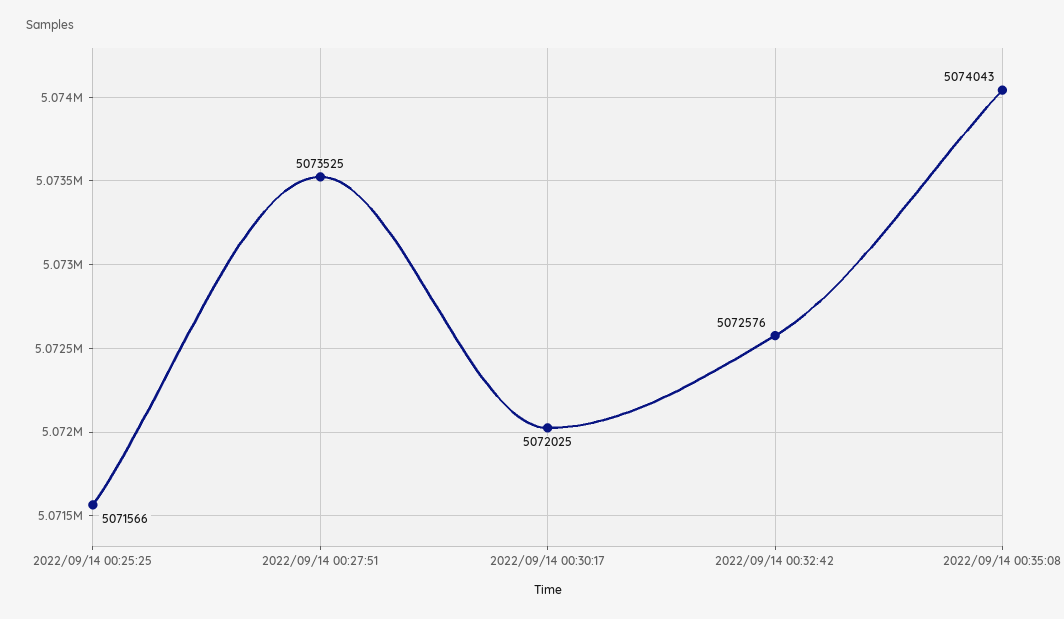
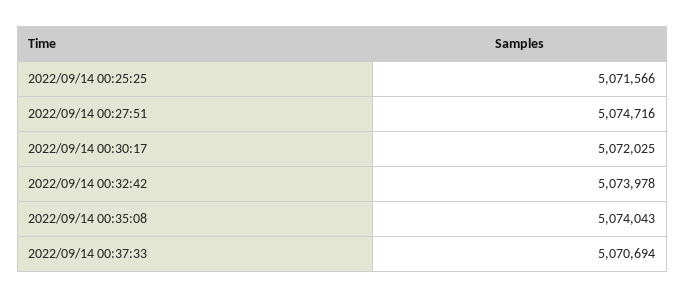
2022/09/14 00:27:51: 5073525 -> 5074716
2022/09/14 00:32:42: 5072576 -> 5073978
2022/09/14 00:37:33: none -> 5070694

